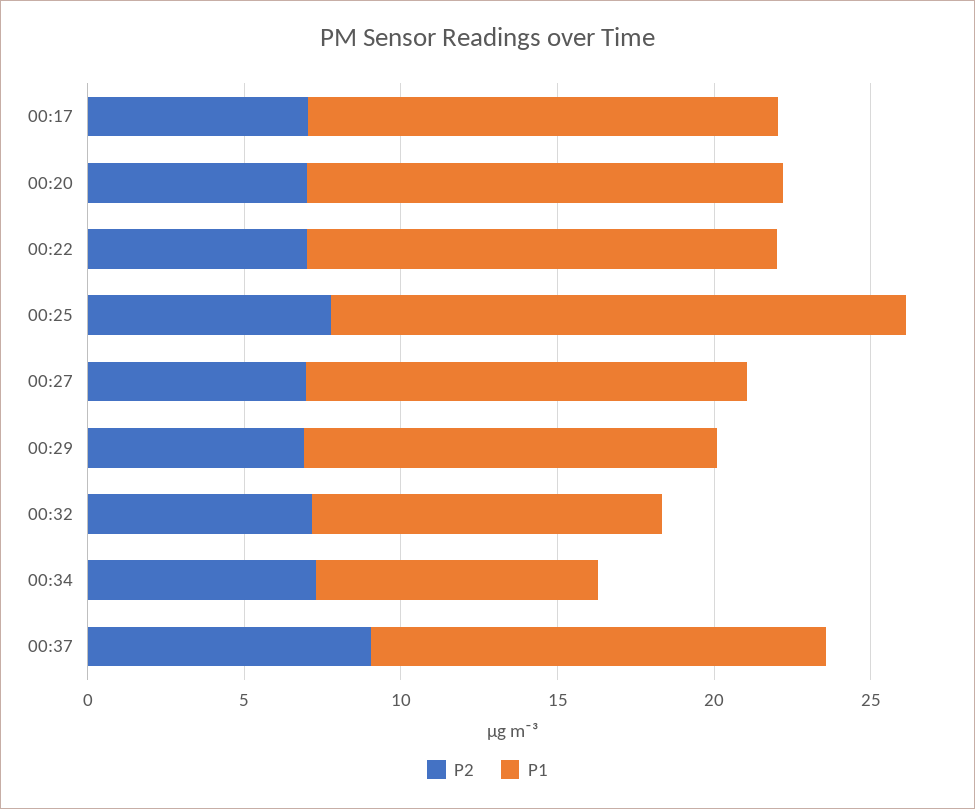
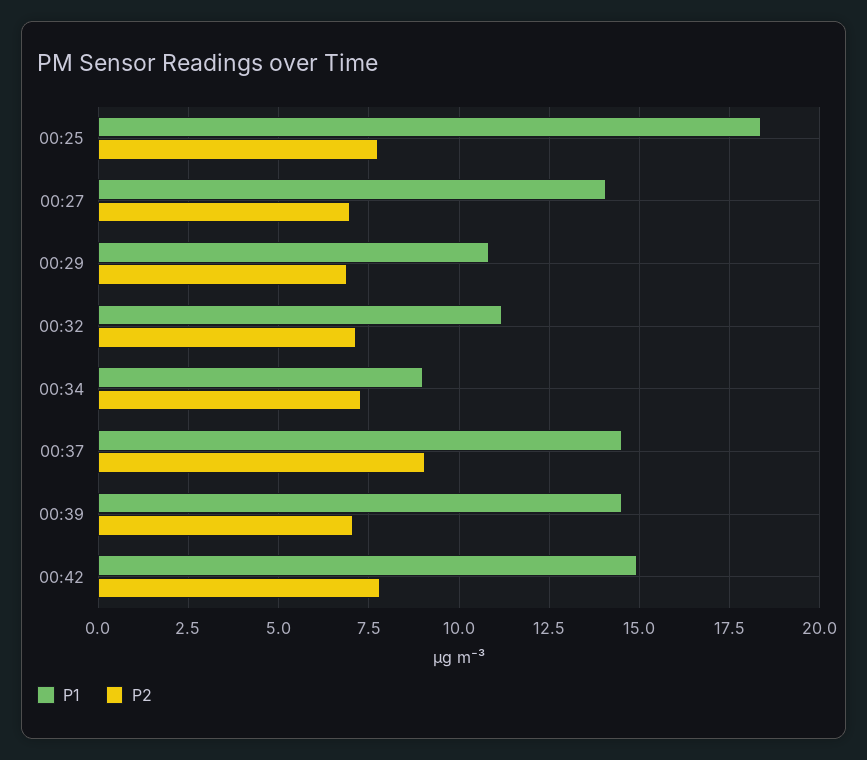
P2, 00:17: 7 -> none
P1, 00:17: 15 -> none
P2, 00:20: 7 -> none
P1, 00:20: 15 -> none
P2, 00:22: 7 -> none
P1, 00:22: 15 -> none
P1, 00:29: 13 -> 10.75
P1, 00:39: none -> 14.5
P2, 00:39: none -> 7
P1, 00:42: none -> 15
P2, 00:42: none -> 7.75

